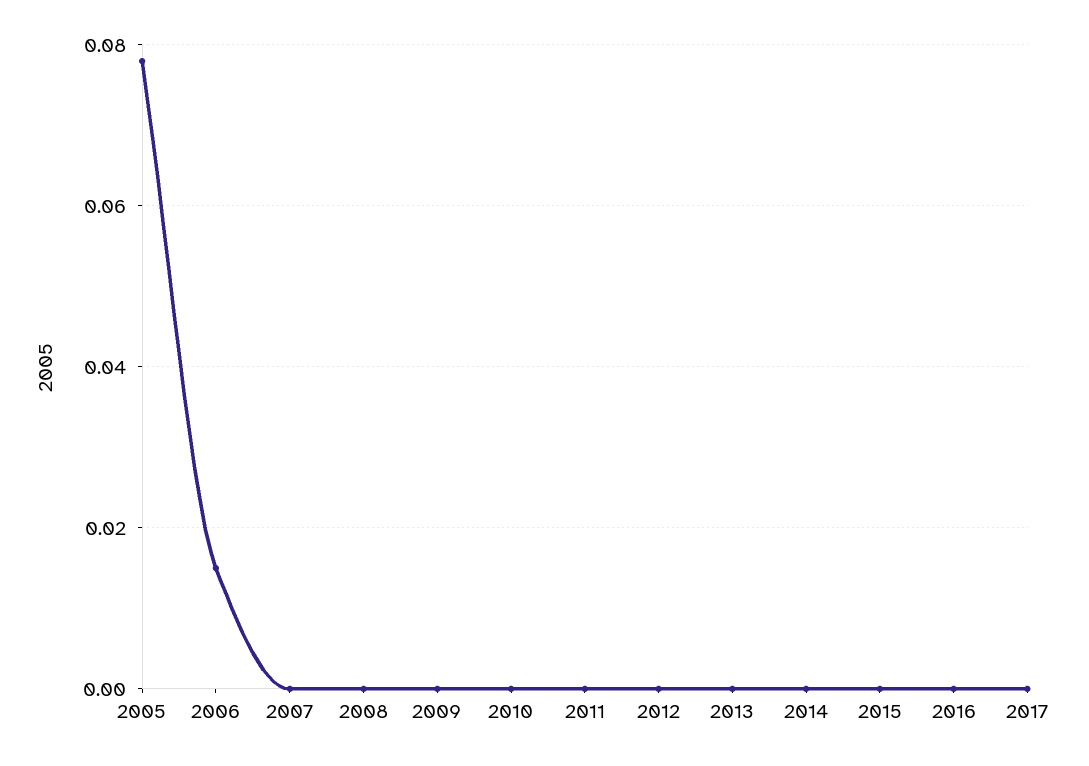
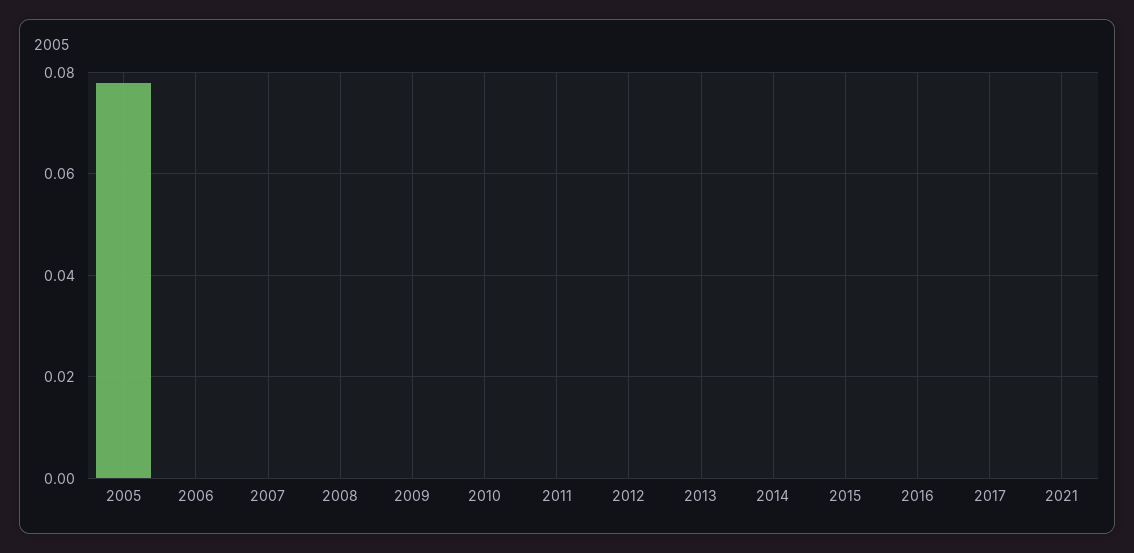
2006: 0.015 -> 0
2021: none -> 0

